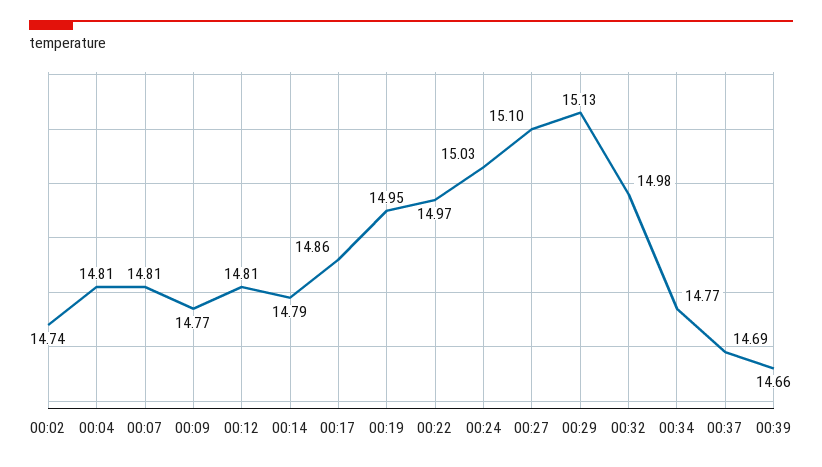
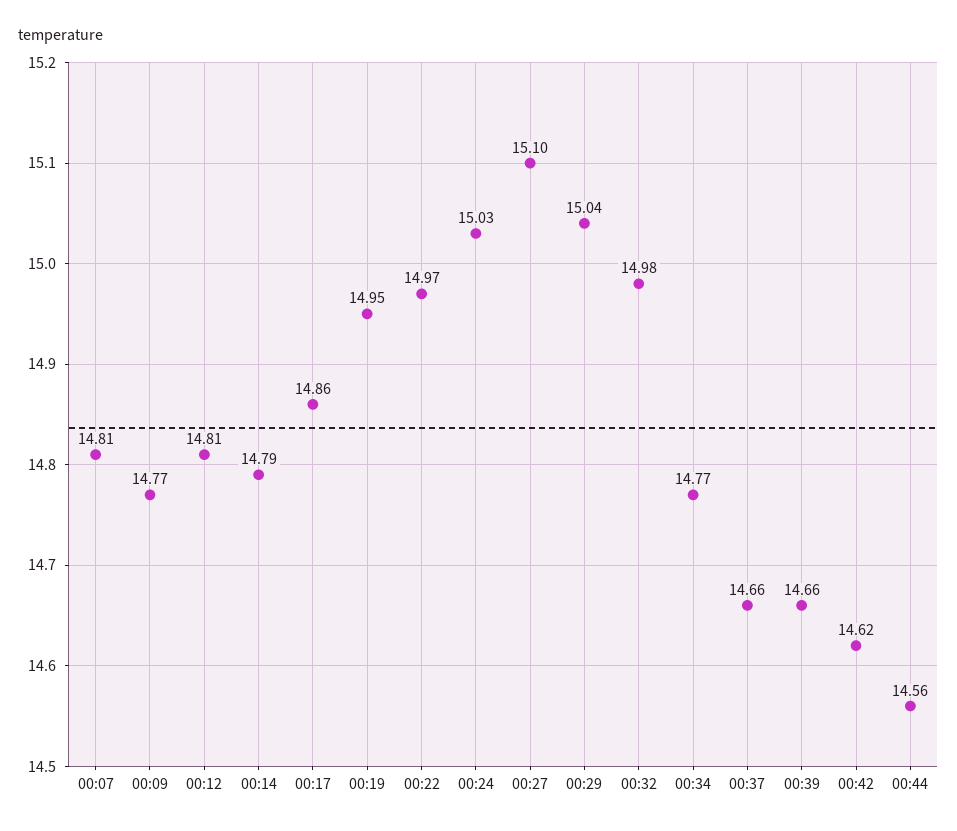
00:02: 14.74 -> none
00:04: 14.81 -> none
00:29: 15.13 -> 15.04
00:37: 14.69 -> 14.66
00:42: none -> 14.62
00:44: none -> 14.56

